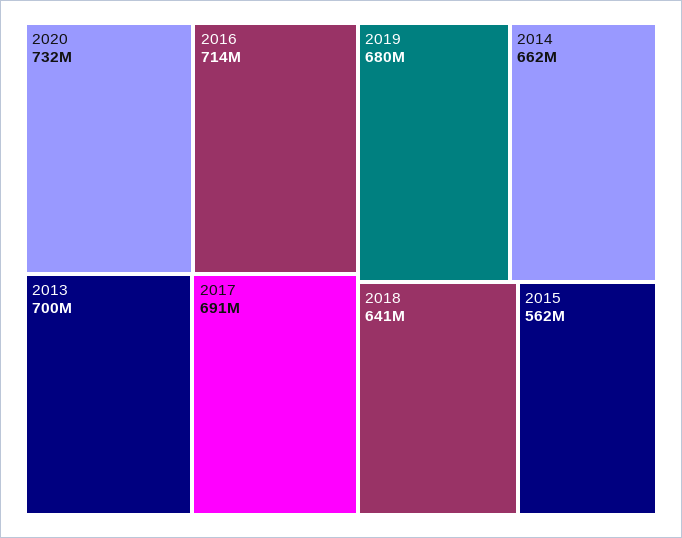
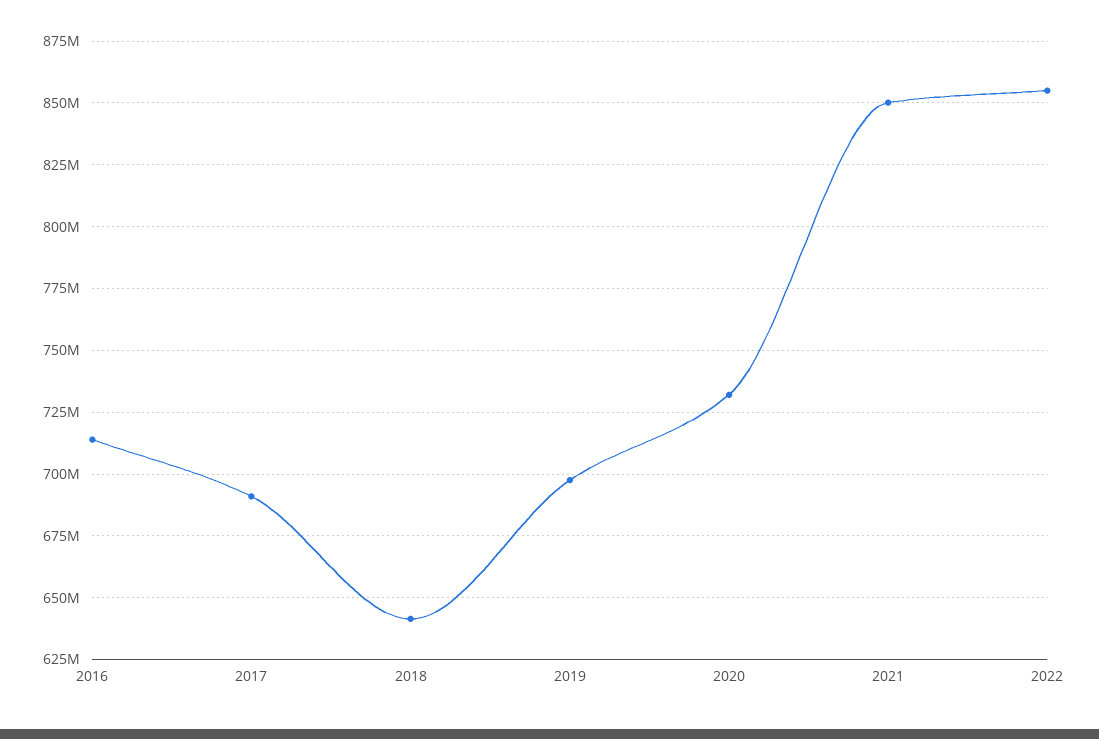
2013: 700000000 -> none
2019: 680000000 -> 697500000
2014: 662000000 -> none
2015: 562000000 -> none
2021: none -> 850000000
2022: none -> 855000000

